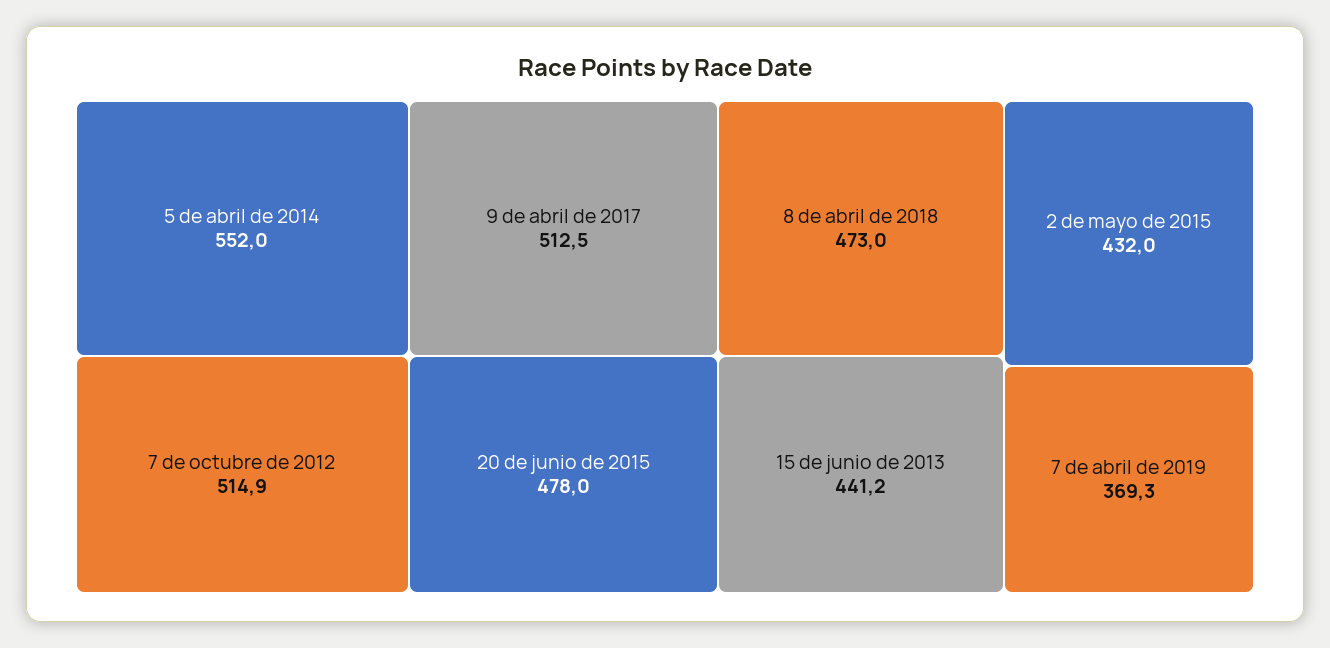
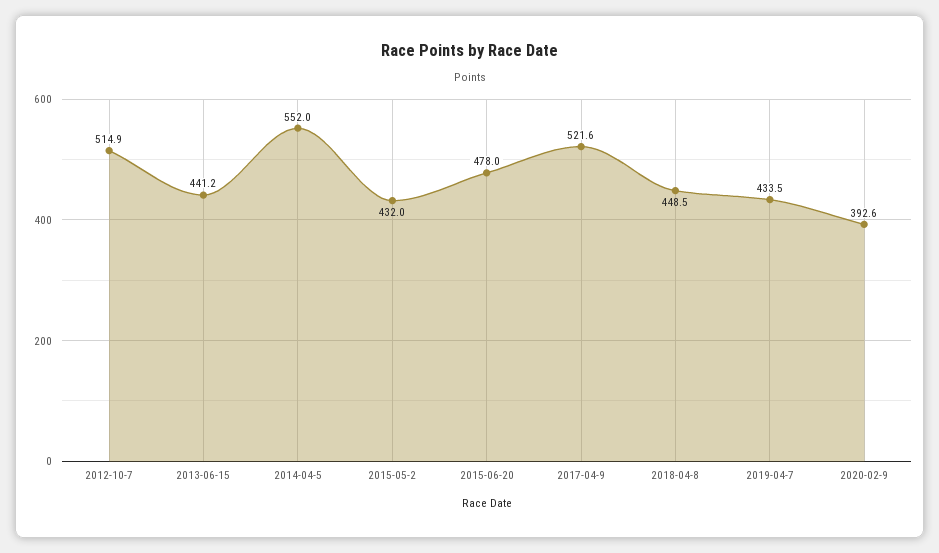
9 de abril de 2017: 512.5 -> 521.6
8 de abril de 2018: 473 -> 448.5
7 de abril de 2019: 369.3 -> 433.5
2020-02-9: none -> 392.6

